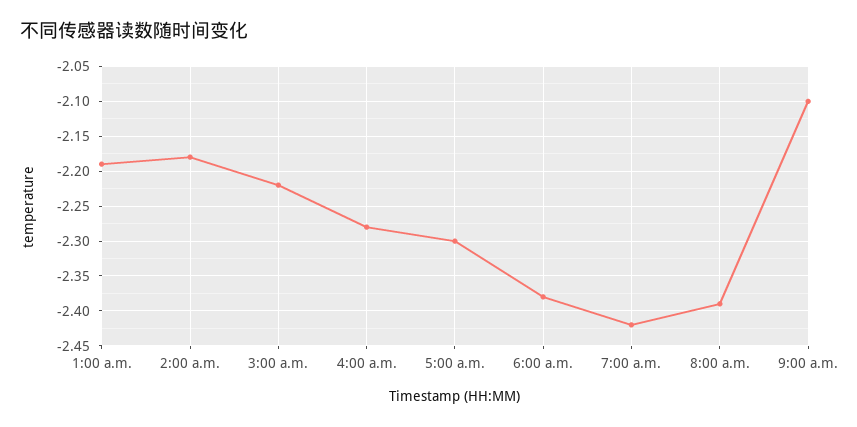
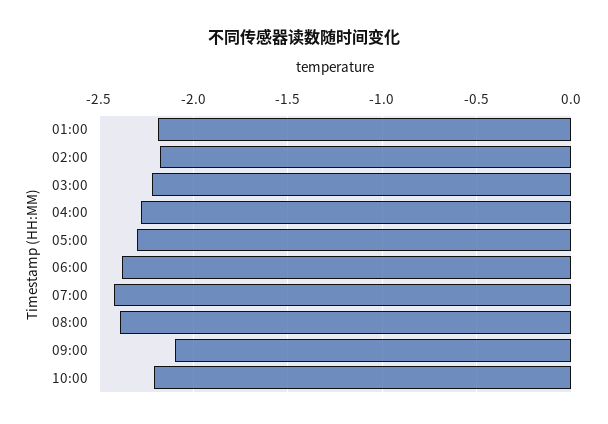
10:00: none -> -2.2

